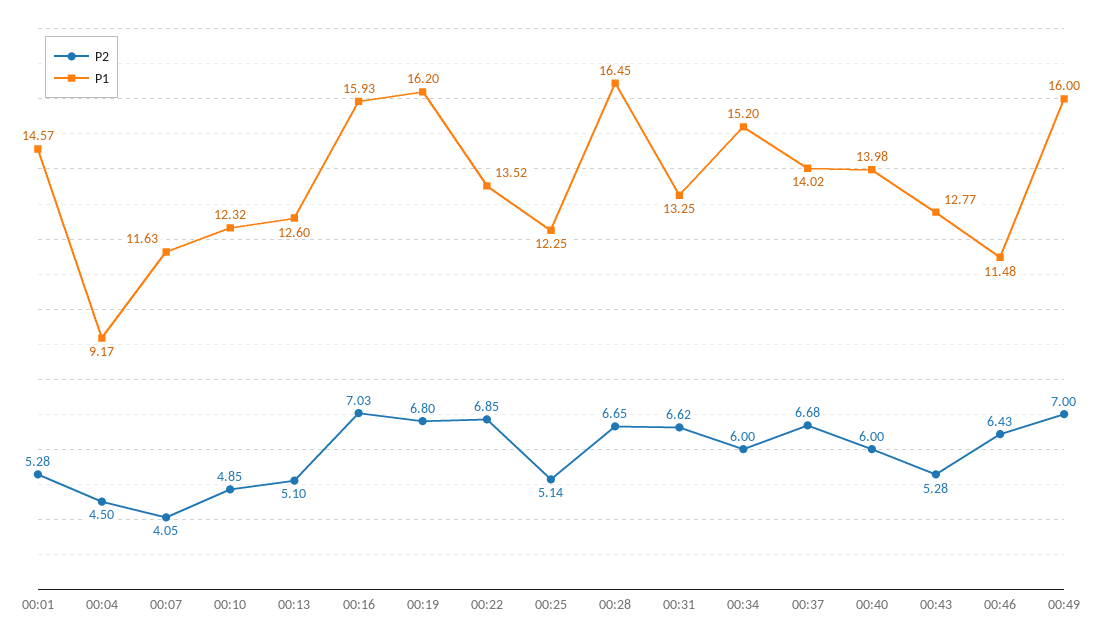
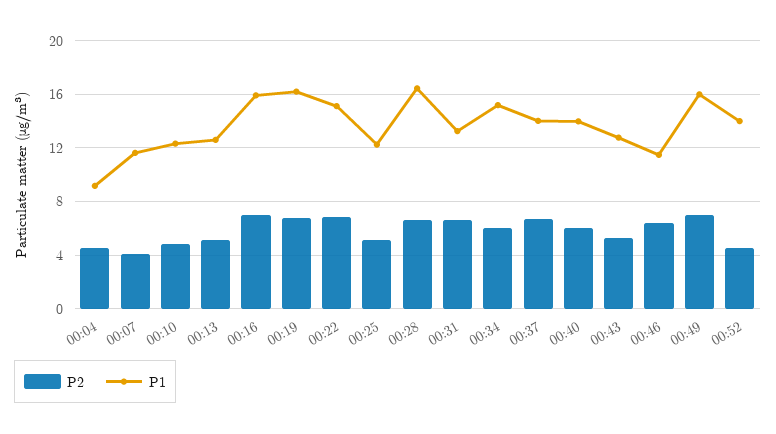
P2, 00:01: 5.28 -> none
P1, 00:01: 14.57 -> none
P1, 00:22: 13.52 -> 15
P2, 00:52: none -> 4.5
P1, 00:52: none -> 14

